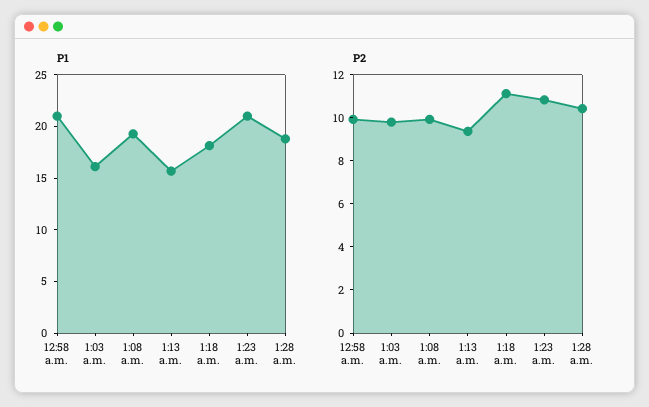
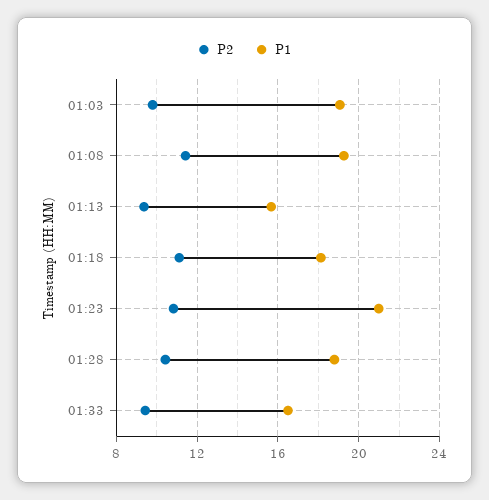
P1, 12:58 a.m.: 21 -> none
P1, 1:03 a.m.: 16 -> 19
P2, 12:58 a.m.: 10 -> none
P2, 1:08 a.m.: 10 -> 11.5
P2, 01:33: none -> 9.5
P1, 01:33: none -> 16.5

